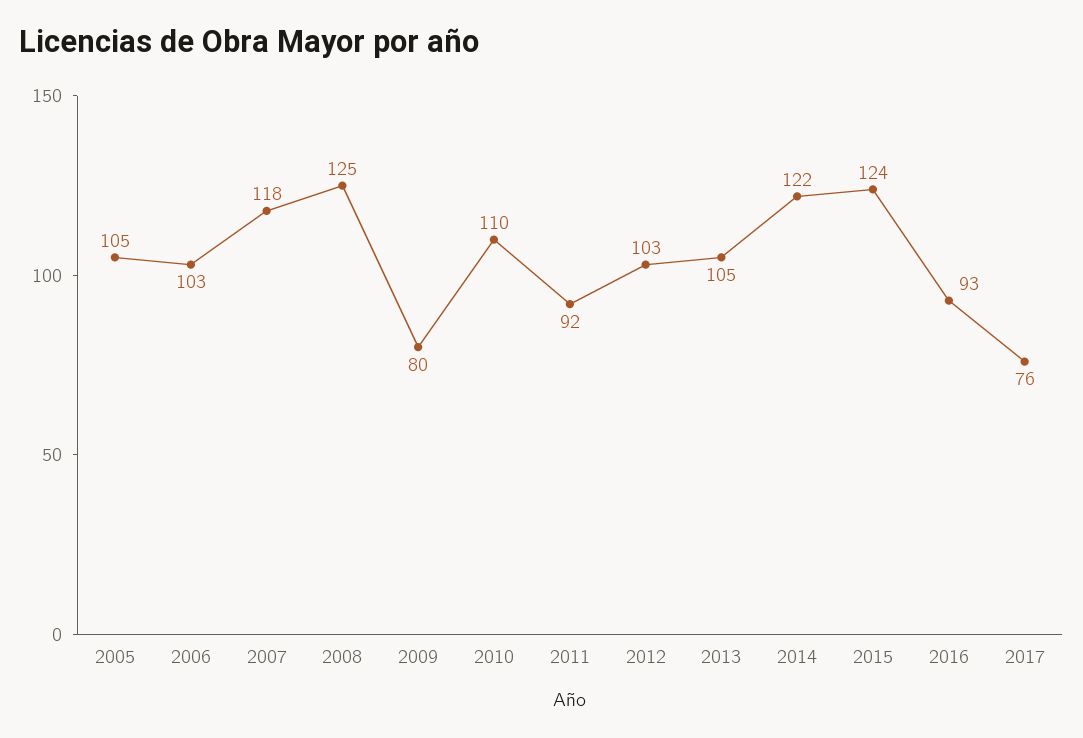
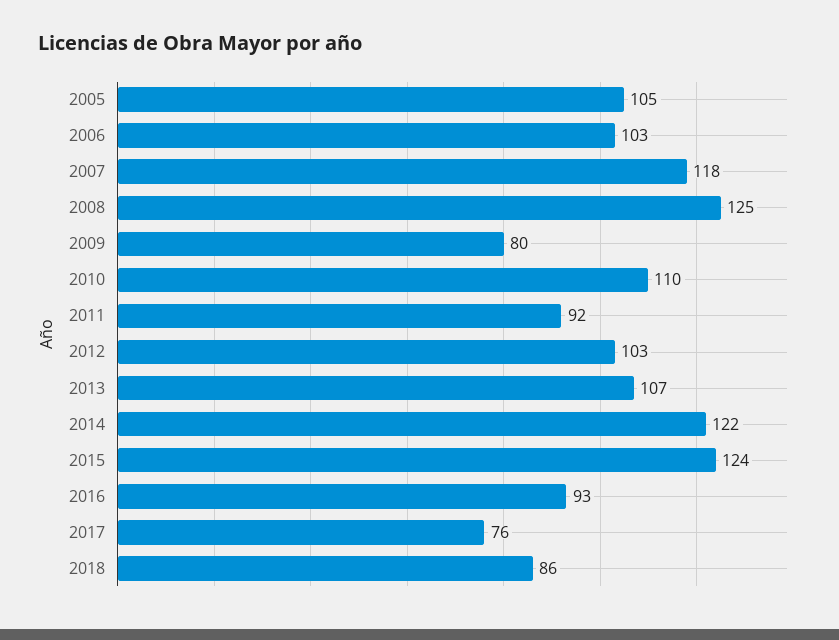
2013: 105 -> 107
2018: none -> 86

